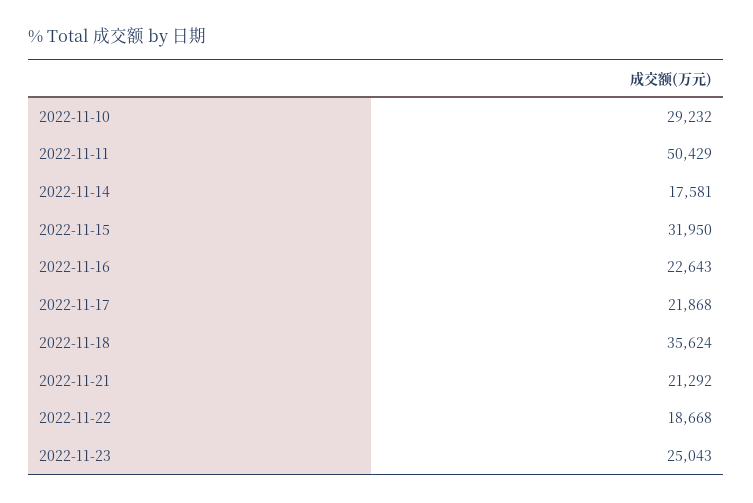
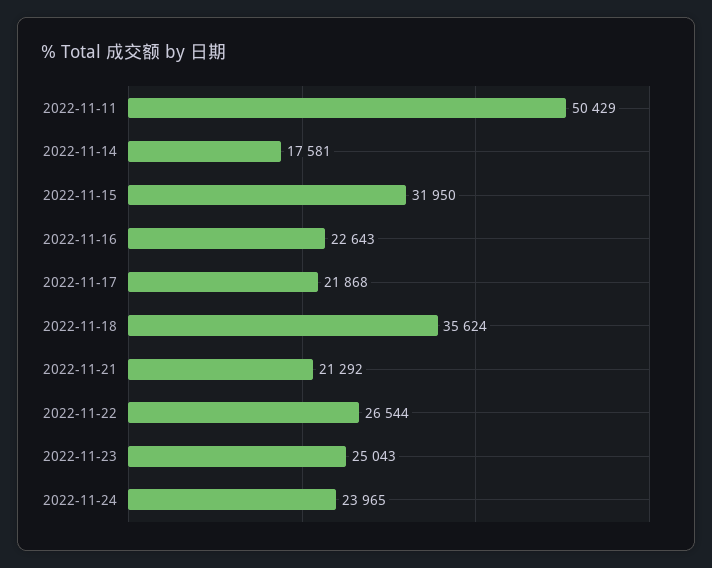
2022-11-10: 29232 -> none
2022-11-22: 18668 -> 26544
2022-11-24: none -> 23965

